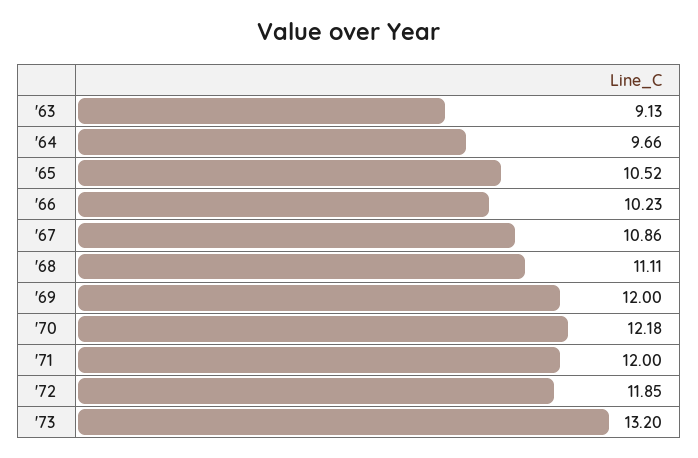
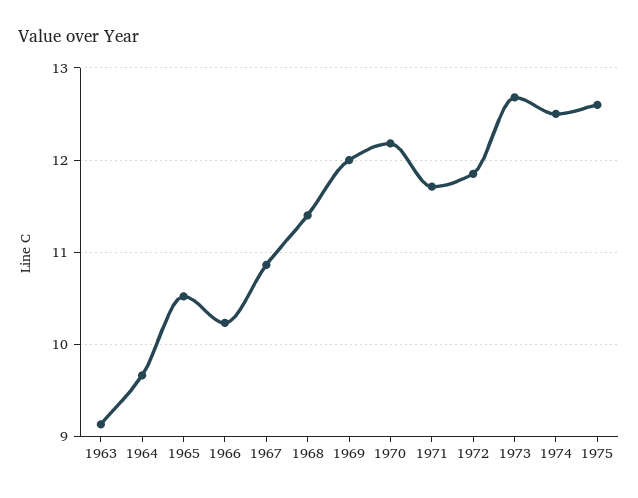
'68: 11.11 -> 11.4
'71: 12 -> 11.7
'73: 13.2 -> 12.7
1974: none -> 12.5
1975: none -> 12.6

